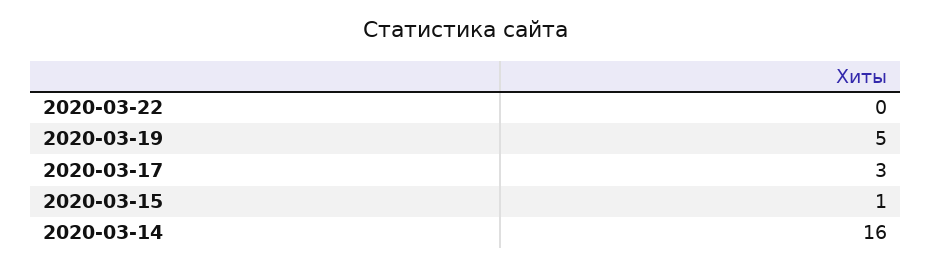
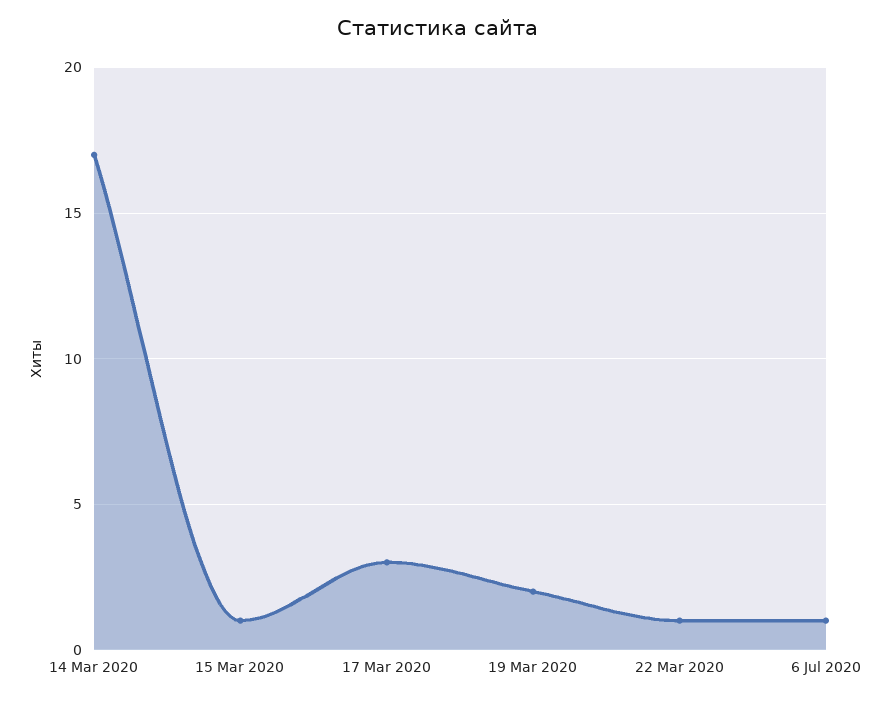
2020-03-22: 0 -> 1
2020-03-19: 5 -> 2
2020-03-14: 16 -> 17
6 Jul 2020: none -> 1

